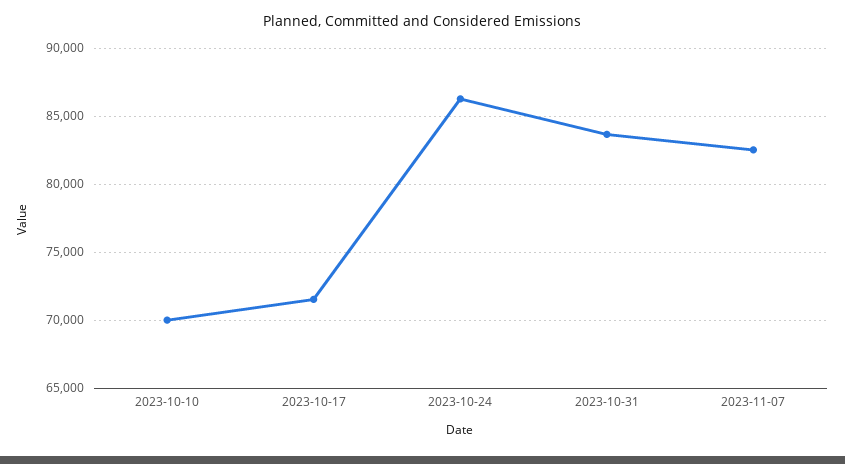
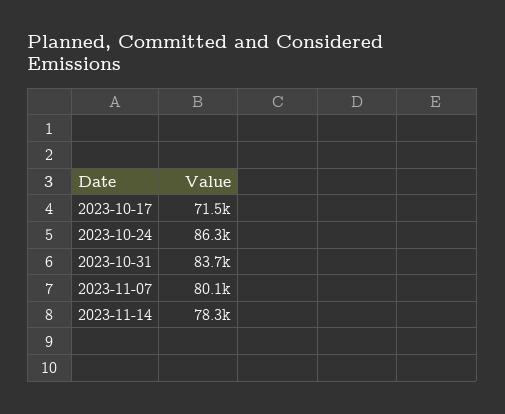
2023-10-10: 70000 -> none
2023-11-07: 82500 -> 80100
2023-11-14: none -> 78300

